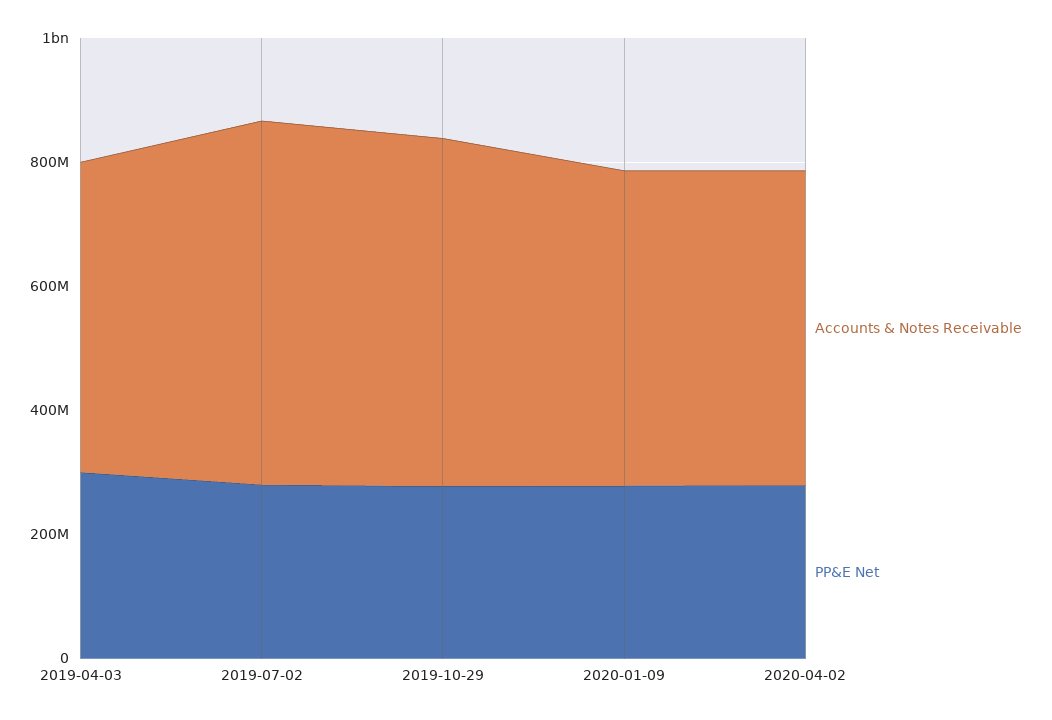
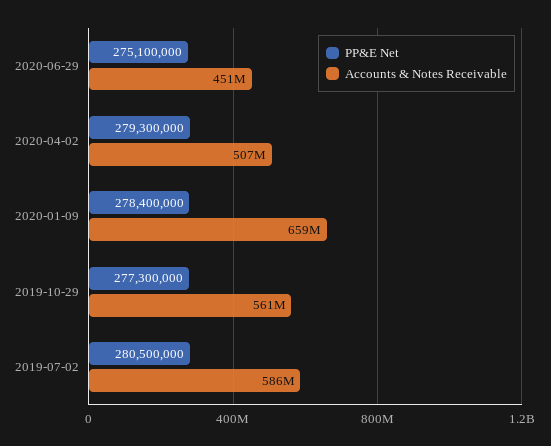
Accounts & Notes Receivable, 2019-04-03: 500000000 -> none
PP&E Net, 2019-04-03: 300000000 -> none
Accounts & Notes Receivable, 2020-01-09: 500000000 -> 659000000
PP&E Net, 2020-06-29: none -> 275100000
Accounts & Notes Receivable, 2020-06-29: none -> 451000000

